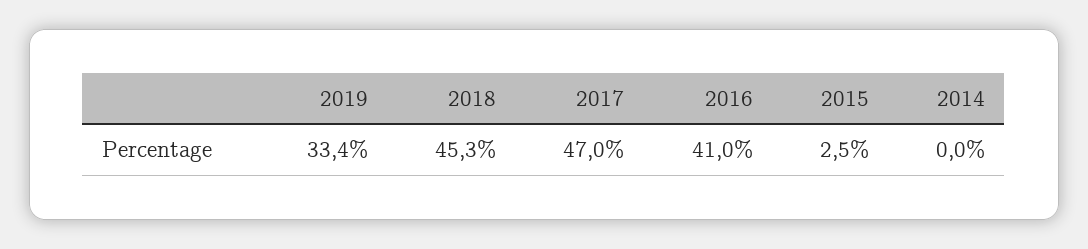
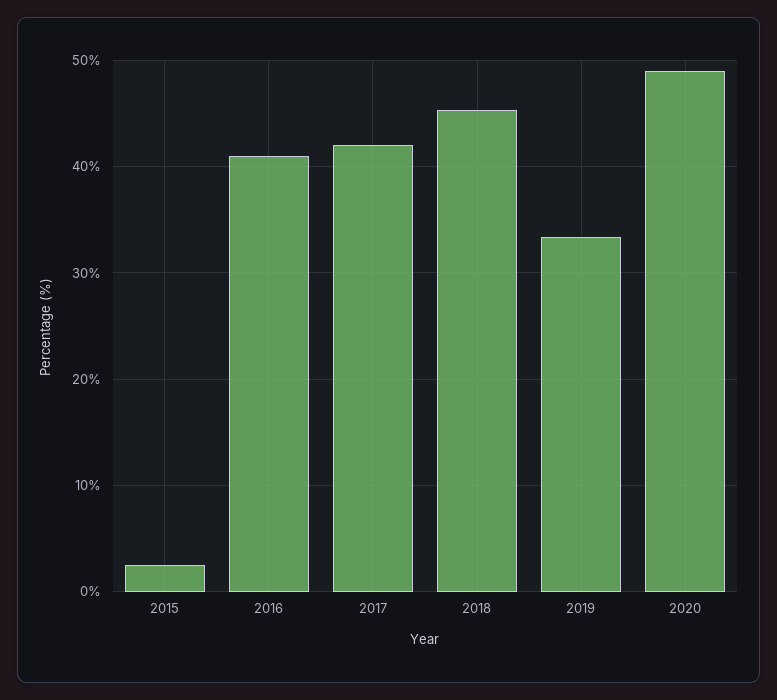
2017: 47 -> 42
2014: 0 -> none
2020: none -> 49

